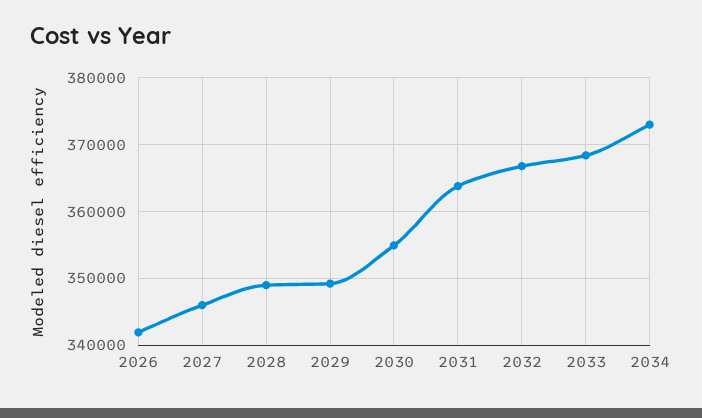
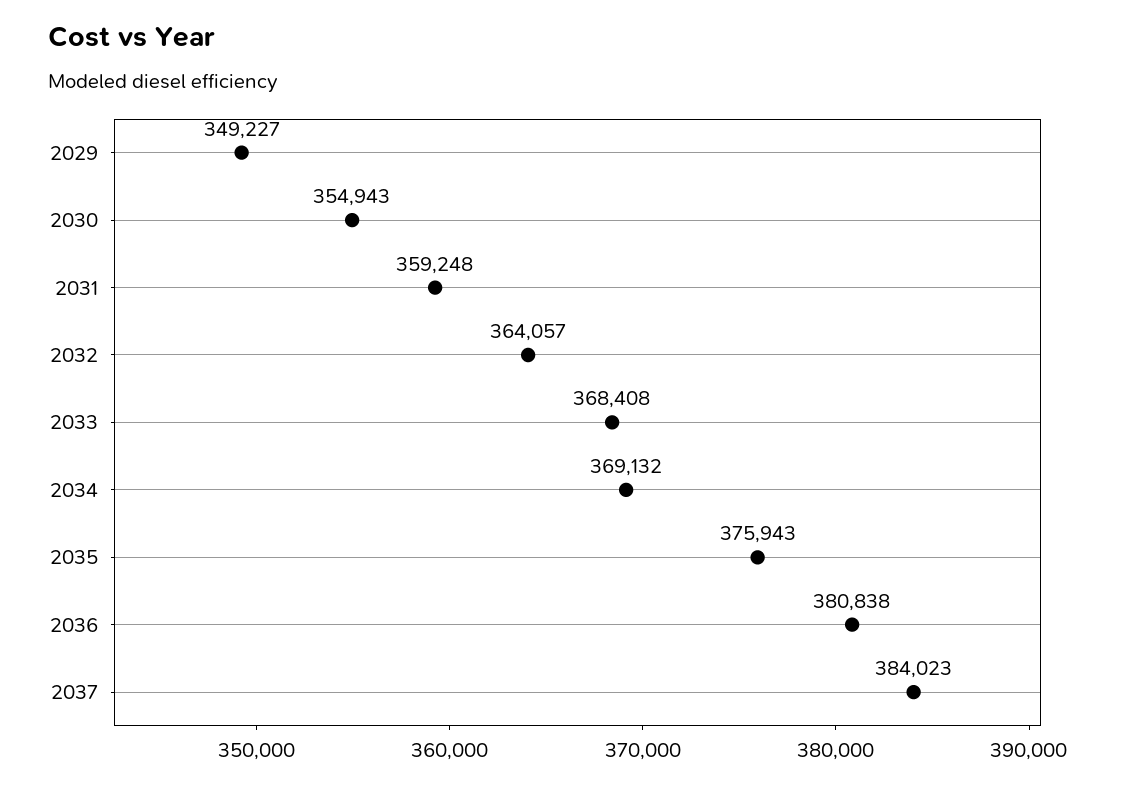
2026: 342000 -> none
2027: 346000 -> none
2028: 349000 -> none
2031: 364000 -> 359248
2032: 367000 -> 364057
2034: 373000 -> 369132
2035: none -> 375943
2036: none -> 380838
2037: none -> 384023

